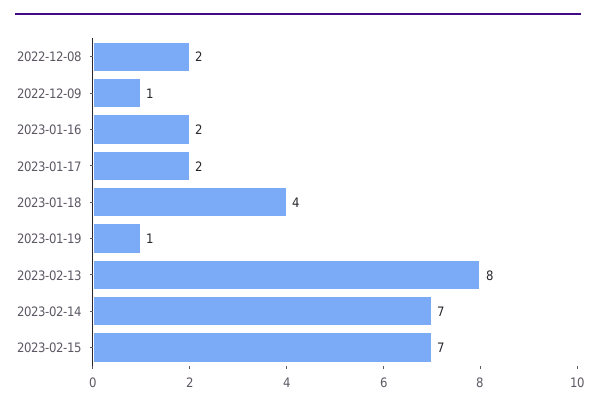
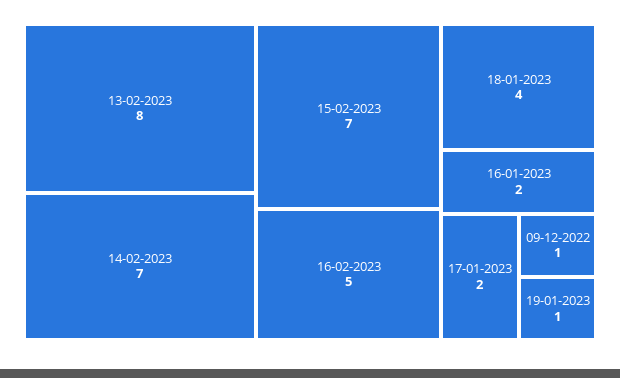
2022-12-08: 2 -> none
16-02-2023: none -> 5

